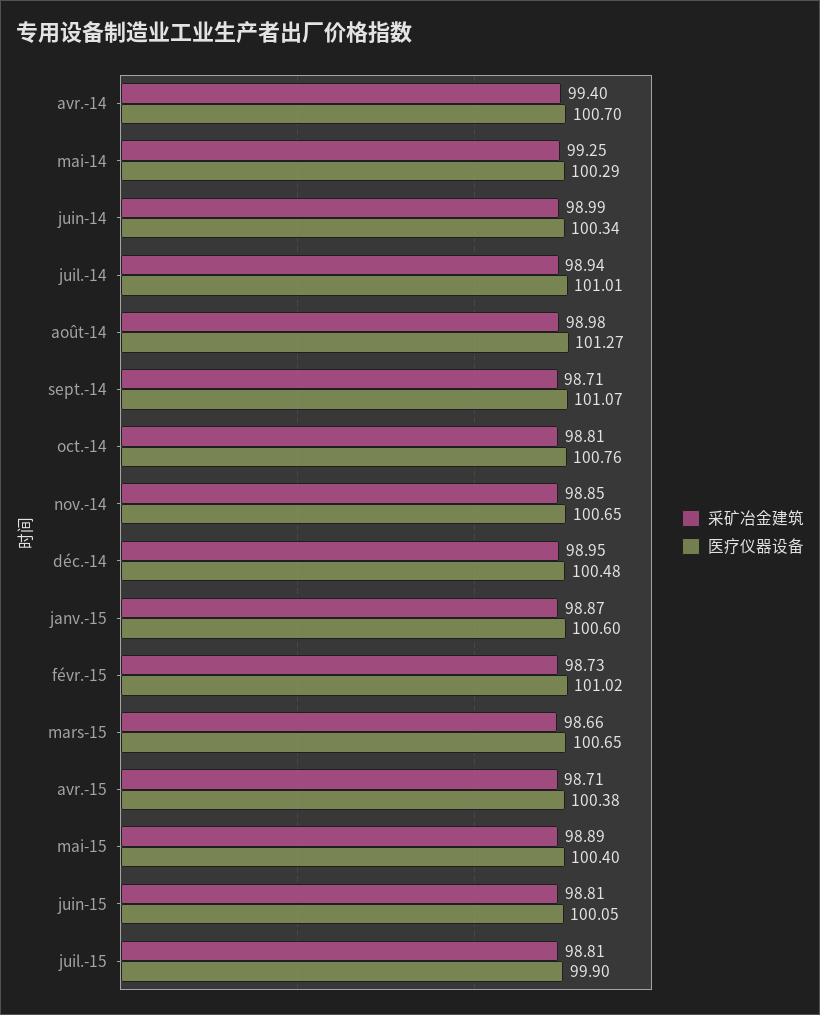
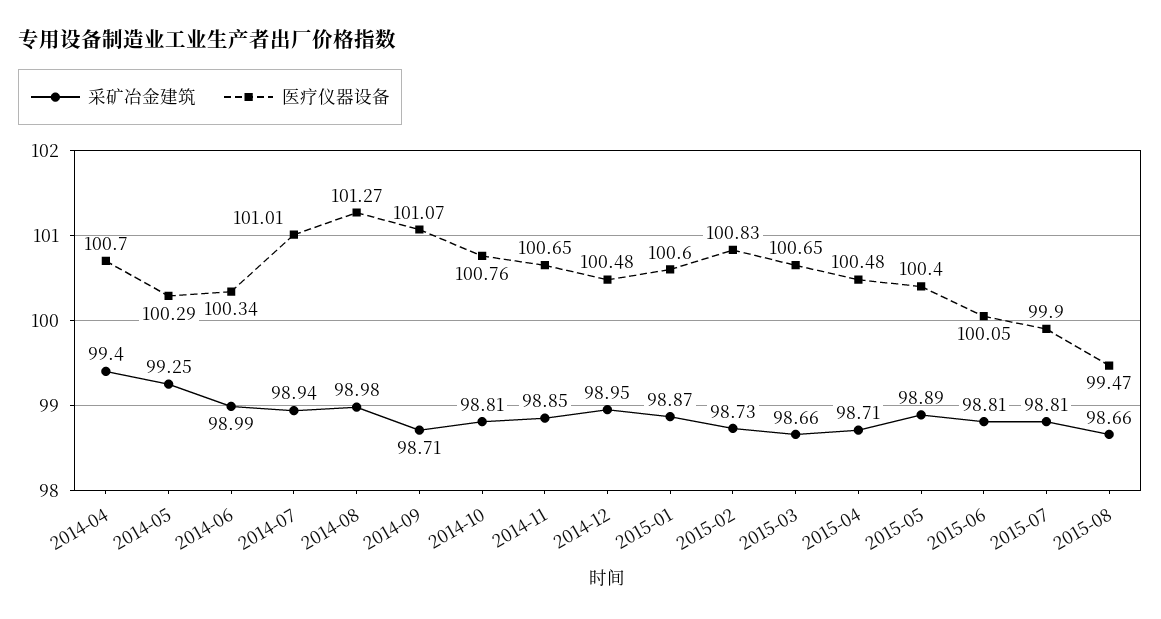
医疗仪器设备, févr.-15: 101.02 -> 100.83
医疗仪器设备, avr.-15: 100.38 -> 100.48
采矿冶金建筑, 2015-08: none -> 98.66
医疗仪器设备, 2015-08: none -> 99.47

